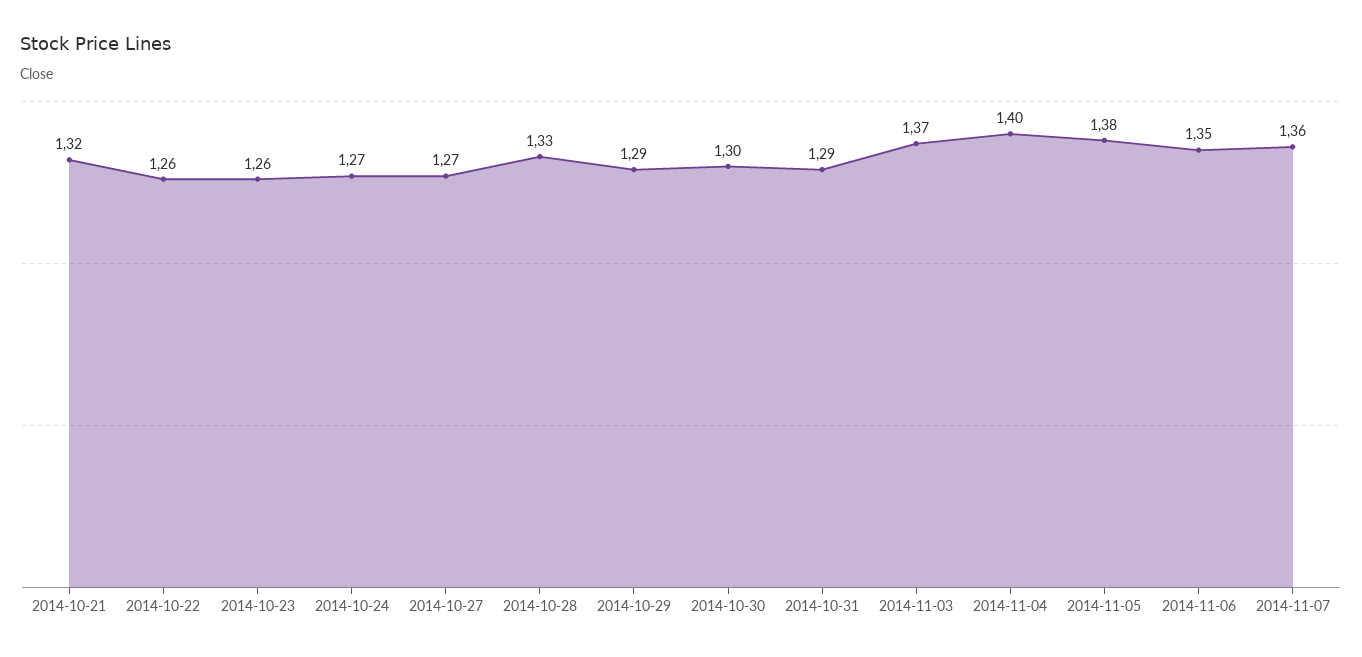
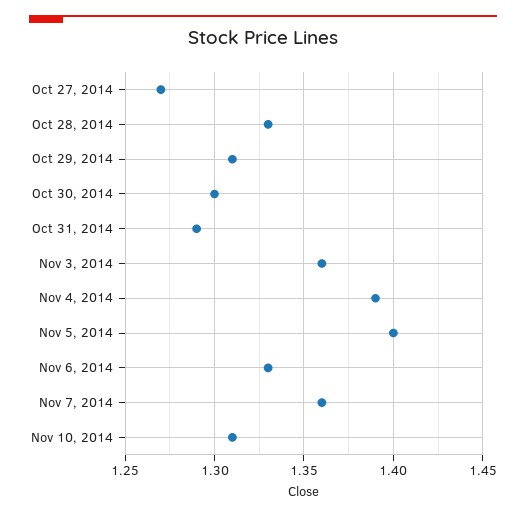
2014-10-21: 1.32 -> none
2014-10-22: 1.26 -> none
2014-10-23: 1.26 -> none
2014-10-24: 1.27 -> none
2014-10-29: 1.29 -> 1.31
2014-11-03: 1.37 -> 1.36
2014-11-04: 1.4 -> 1.39
2014-11-05: 1.38 -> 1.4
2014-11-06: 1.35 -> 1.33
Nov 10, 2014: none -> 1.31

